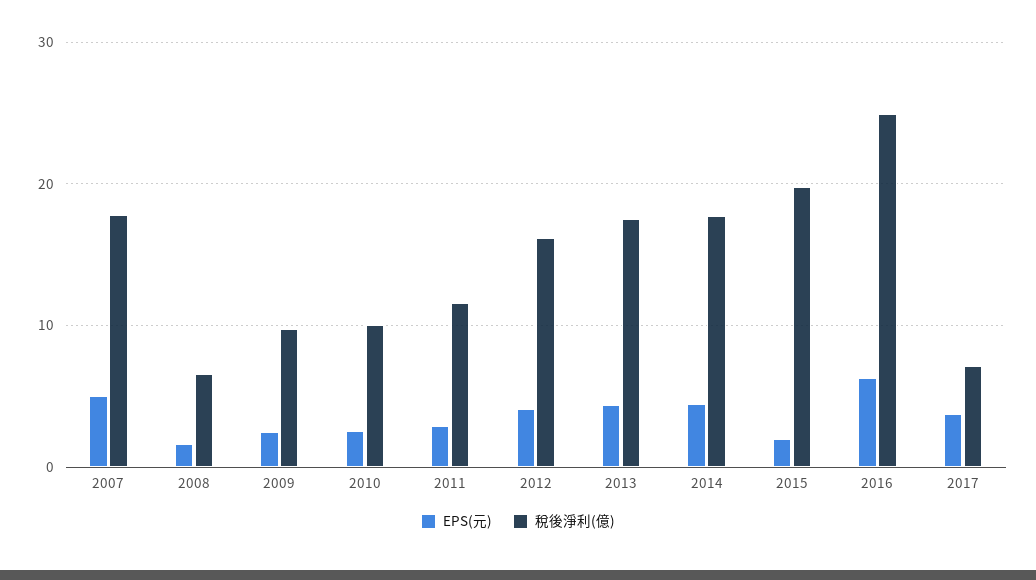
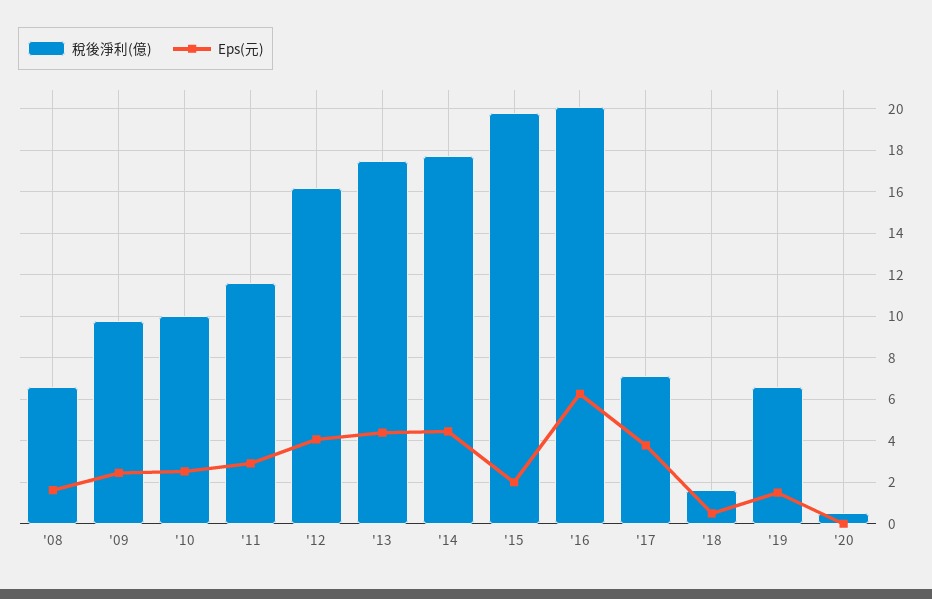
EPS(元), 2007: 5 -> none
稅後淨利(億), 2007: 18 -> none
稅後淨利(億), 2016: 25 -> 20
稅後淨利(億), '18: none -> 1.5
EPS(元), '18: none -> 0.5
稅後淨利(億), '19: none -> 6.5
EPS(元), '19: none -> 1.5
稅後淨利(億), '20: none -> 0.5
EPS(元), '20: none -> 0

